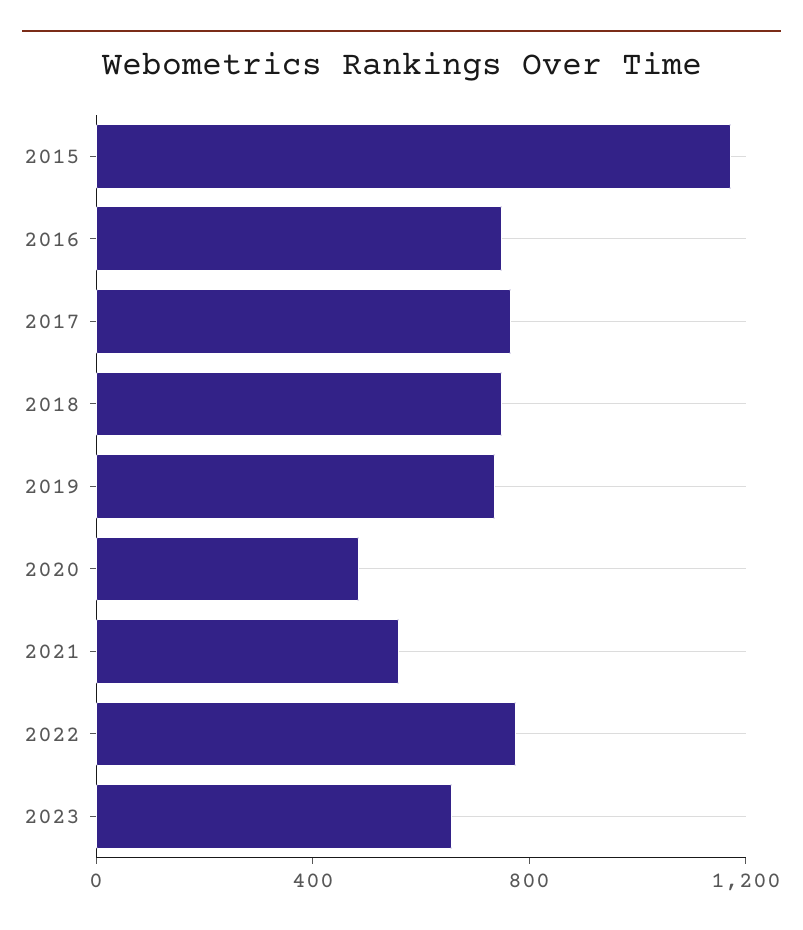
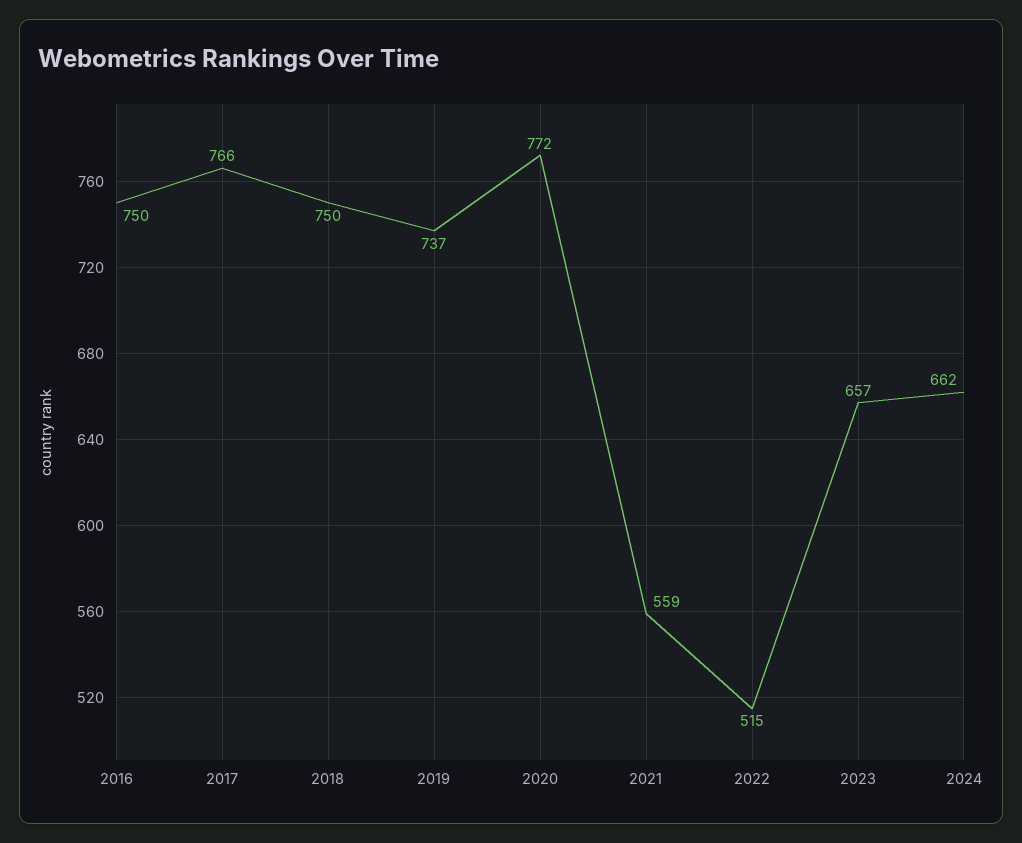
2015: 1200 -> none
2020: 500 -> 772
2022: 800 -> 515
2024: none -> 662

